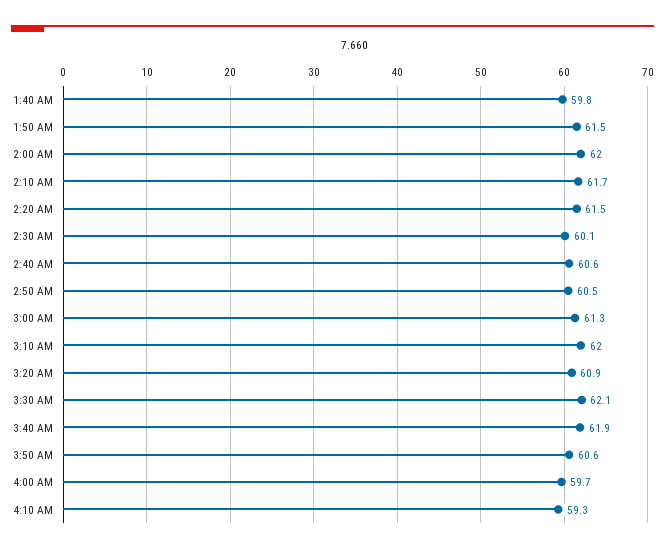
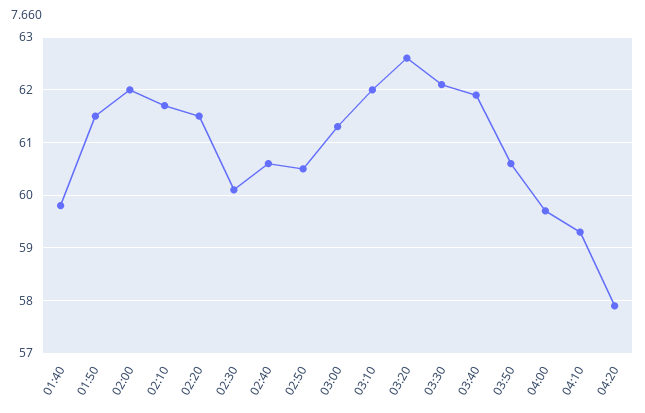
3:20 AM: 60.9 -> 62.5
04:20: none -> 58

